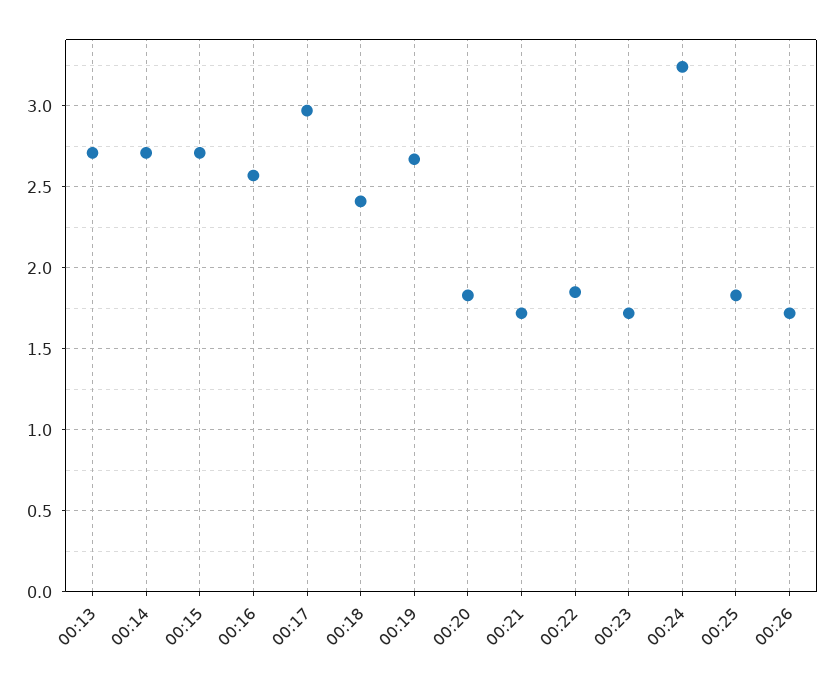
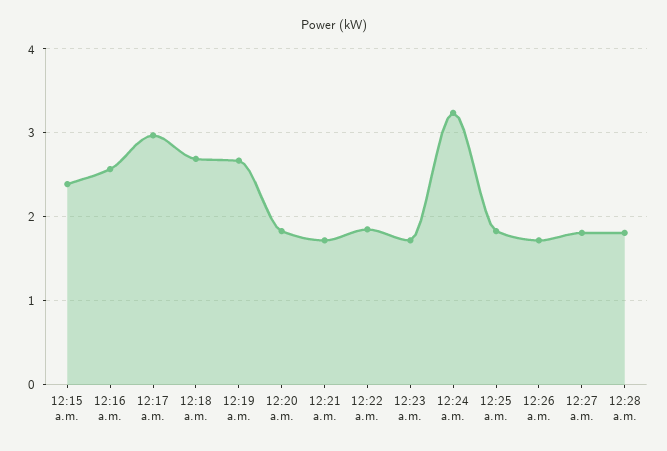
00:13: 2.7 -> none
00:14: 2.7 -> none
00:15: 2.7 -> 2.4
00:18: 2.4 -> 2.7
12:27 a.m.: none -> 1.8
12:28 a.m.: none -> 1.8

